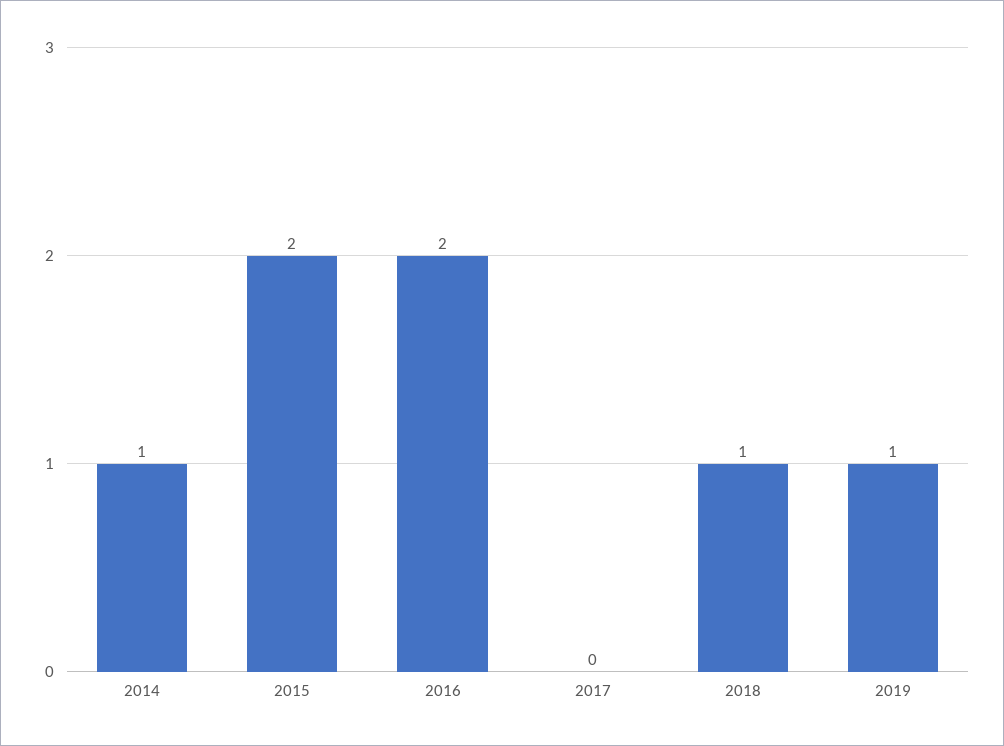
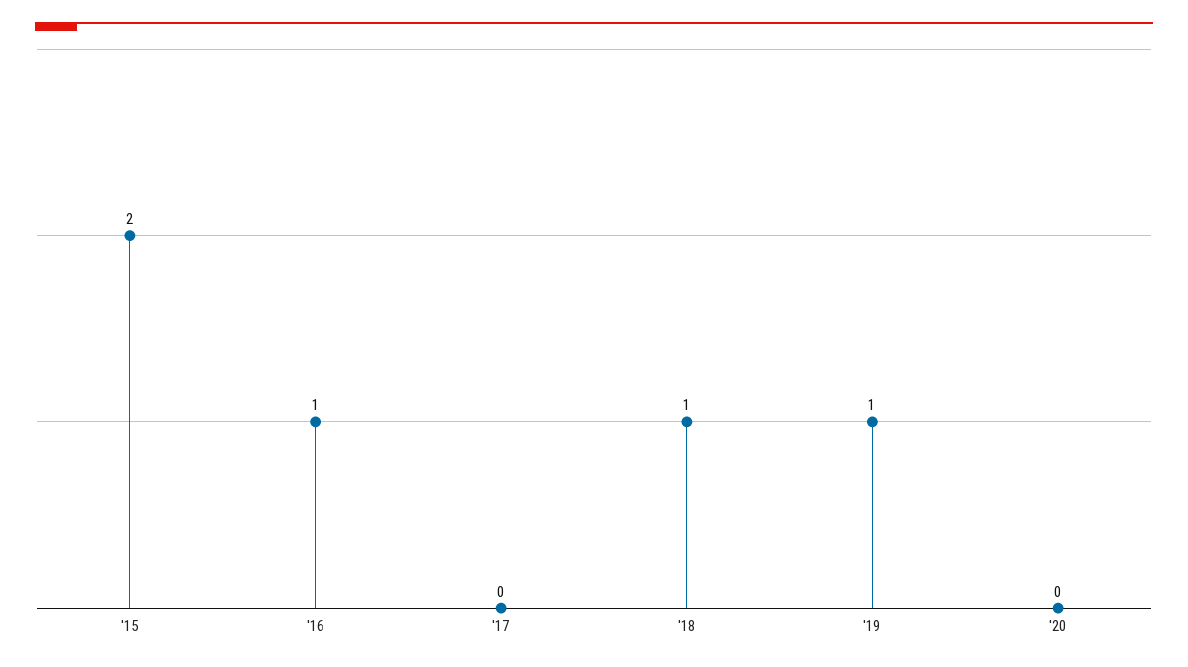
2014: 1 -> none
2016: 2 -> 1
'20: none -> 0

